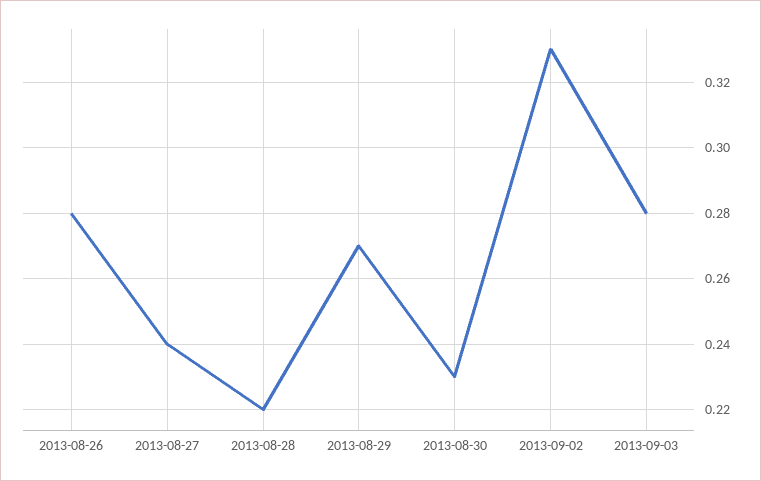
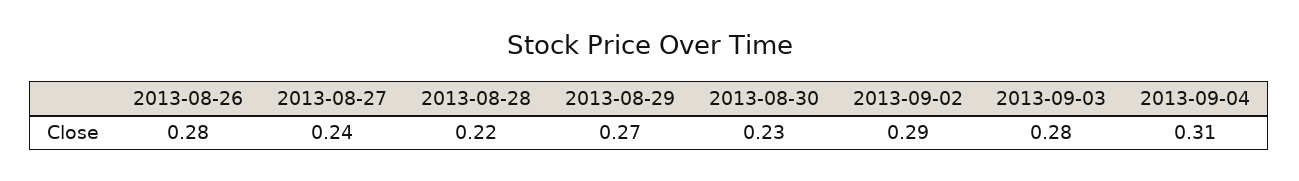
2013-09-02: 0.33 -> 0.29
2013-09-04: none -> 0.31

